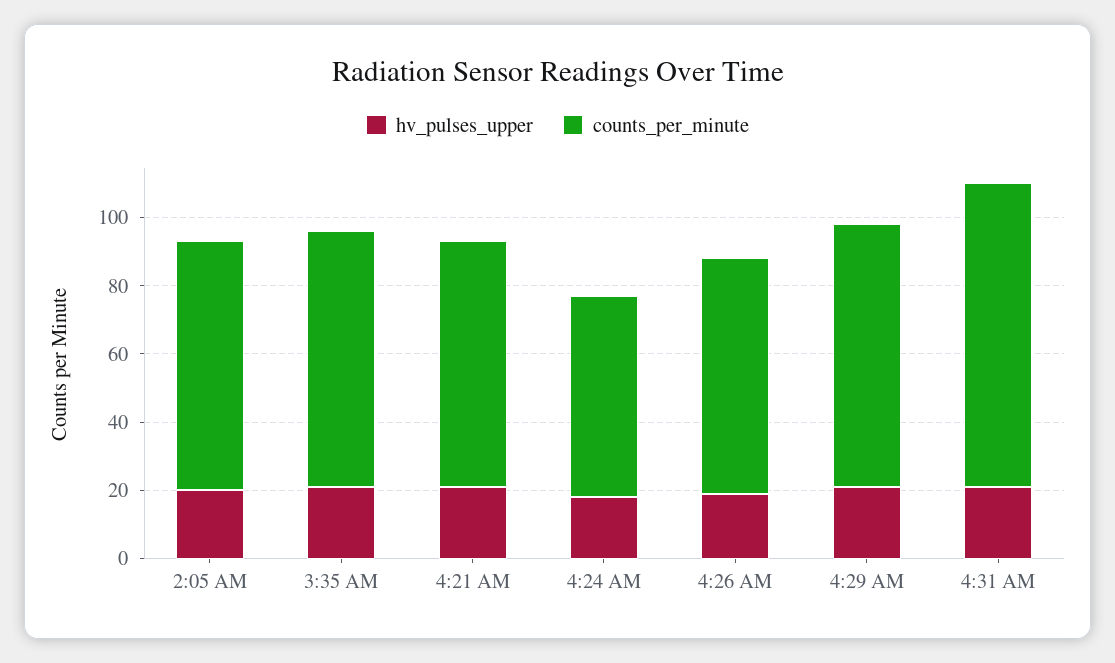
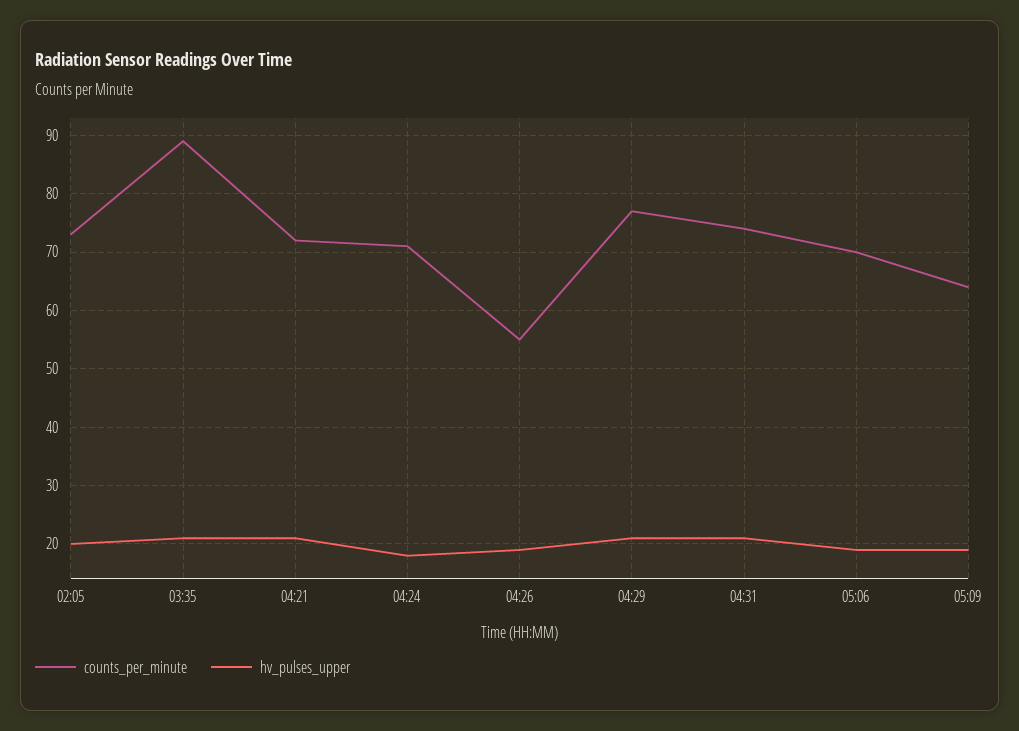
counts_per_minute, 3:35 AM: 75 -> 90
counts_per_minute, 4:24 AM: 60 -> 70
counts_per_minute, 4:26 AM: 70 -> 55
counts_per_minute, 4:31 AM: 90 -> 75
counts_per_minute, 05:06: none -> 70
hv_pulses_upper, 05:06: none -> 20
counts_per_minute, 05:09: none -> 65
hv_pulses_upper, 05:09: none -> 20

